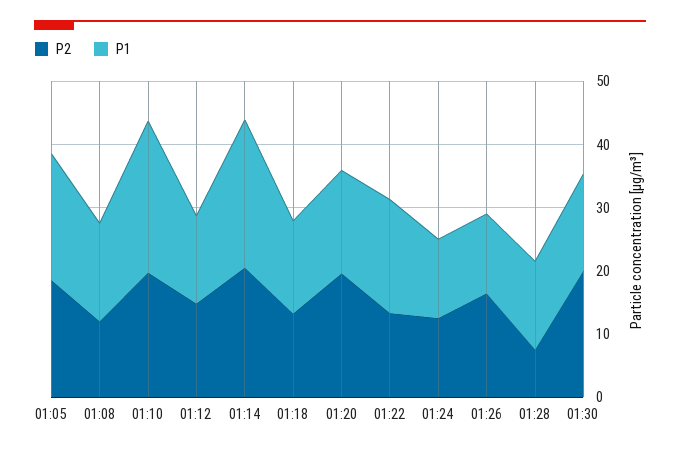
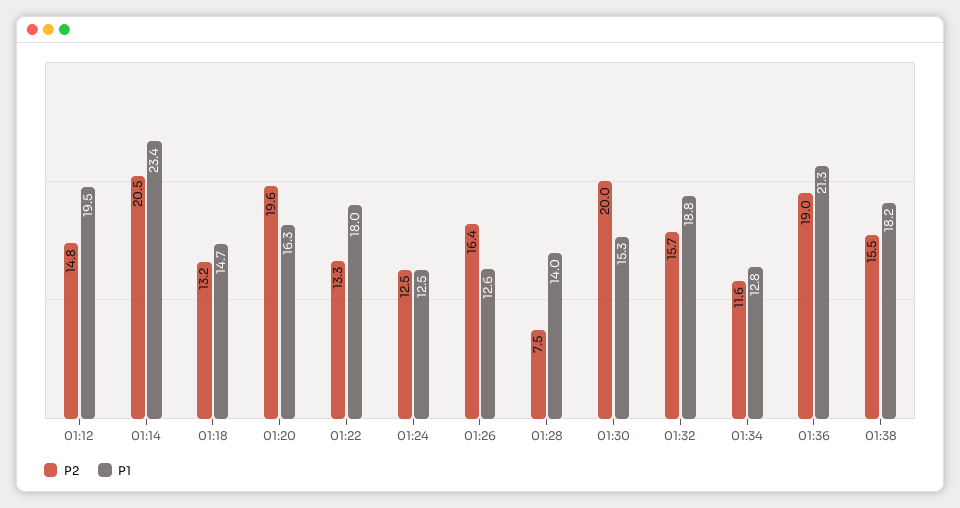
P2, 01:05: 18 -> none
P1, 01:05: 20 -> none
P2, 01:08: 12 -> none
P1, 01:08: 16 -> none
P2, 01:10: 20 -> none
P1, 01:10: 24 -> none
P1, 01:12: 14 -> 19.5
P2, 01:32: none -> 15.7
P1, 01:32: none -> 18.8
P2, 01:34: none -> 11.6
P1, 01:34: none -> 12.8
P2, 01:36: none -> 19
P1, 01:36: none -> 21.3
P2, 01:38: none -> 15.5
P1, 01:38: none -> 18.2

